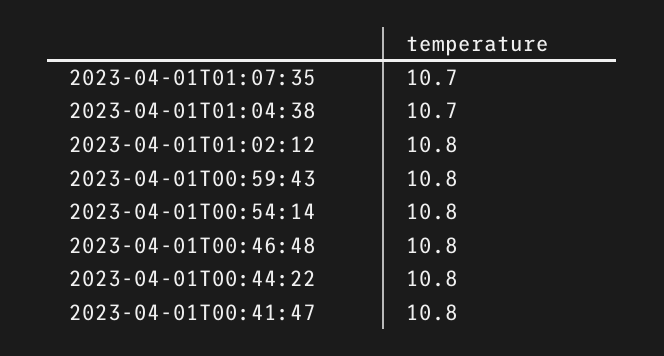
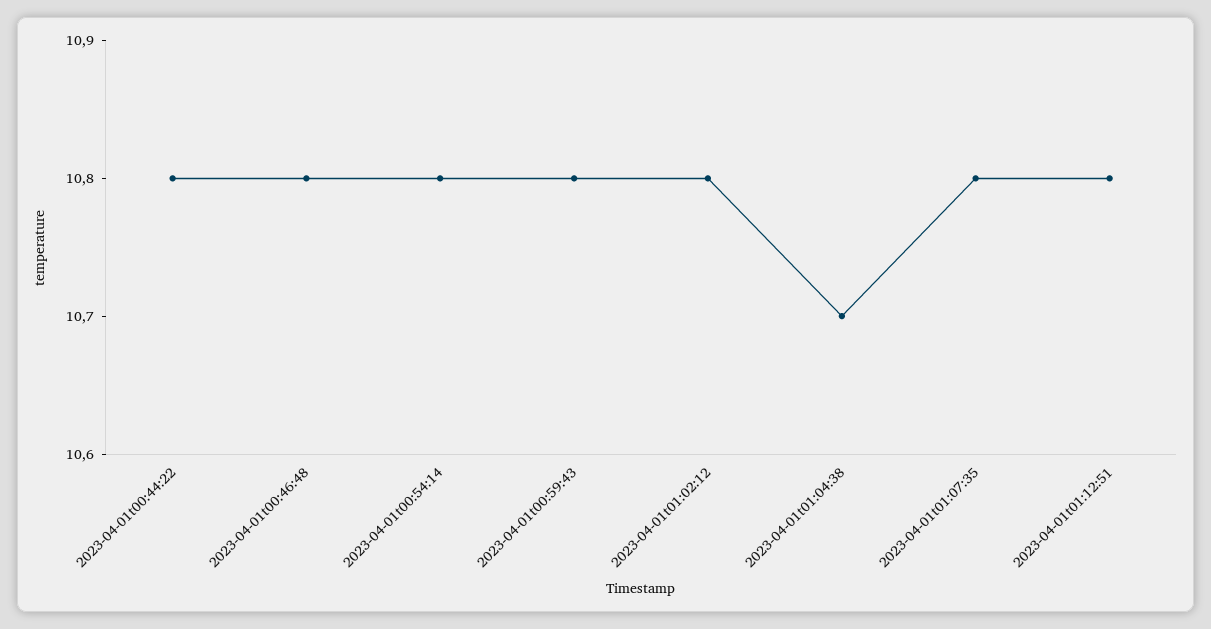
2023-04-01T01:07:35: 10.7 -> 10.8
2023-04-01T00:41:47: 10.8 -> none
2023-04-01t01:12:51: none -> 10.8

